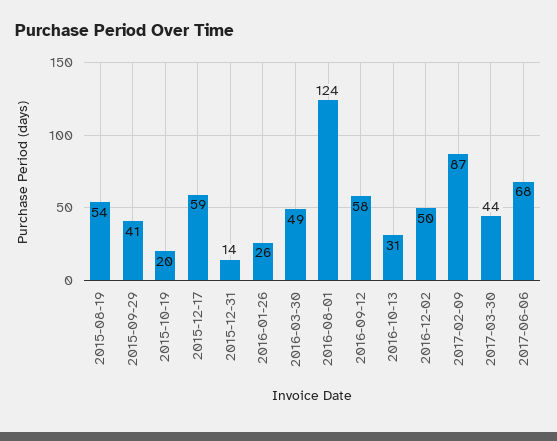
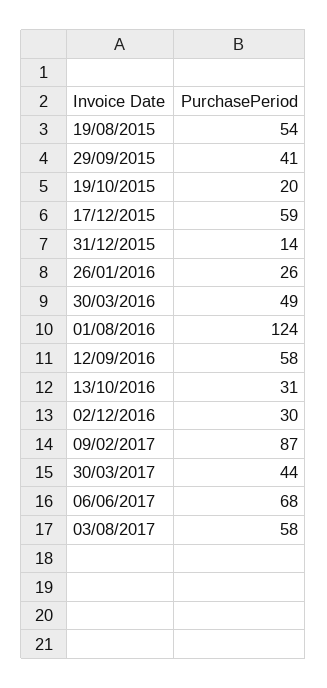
2016-12-02: 50 -> 30
03/08/2017: none -> 58

